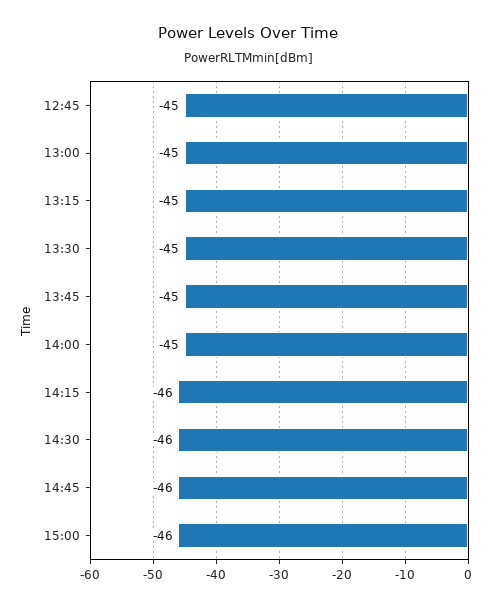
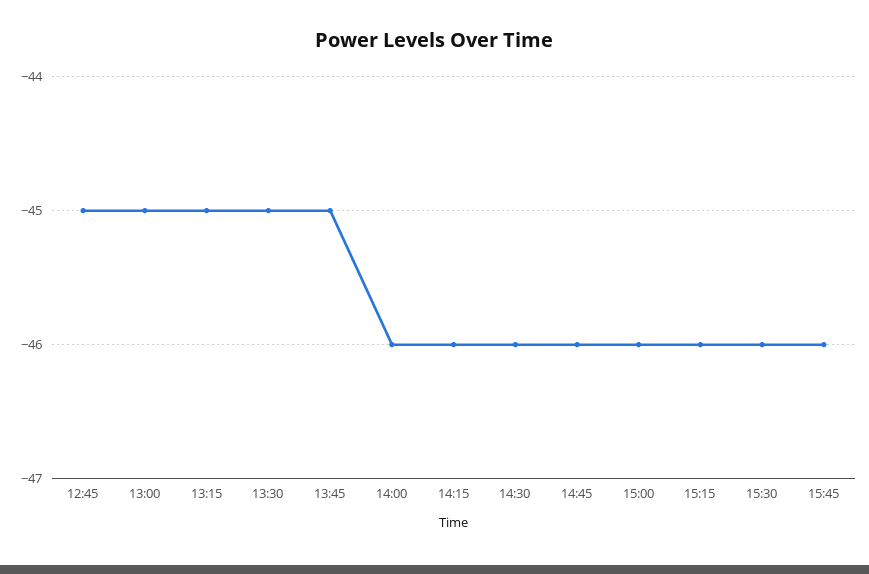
14:00: -45 -> -46
15:15: none -> -46
15:30: none -> -46
15:45: none -> -46

